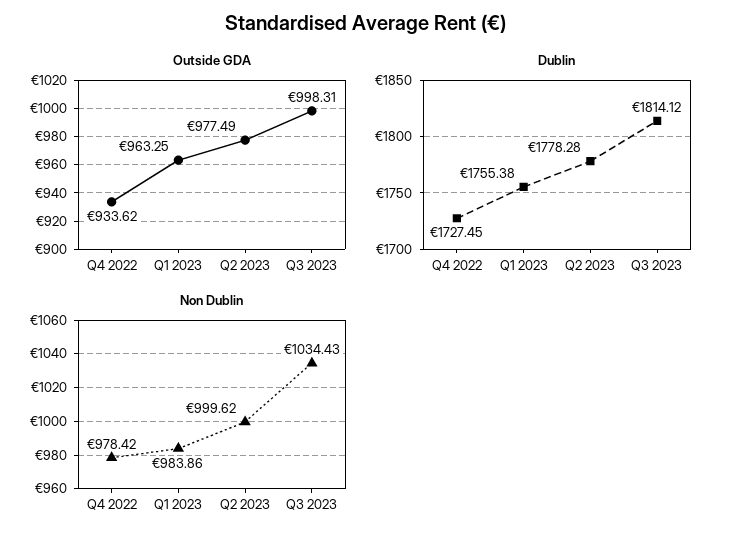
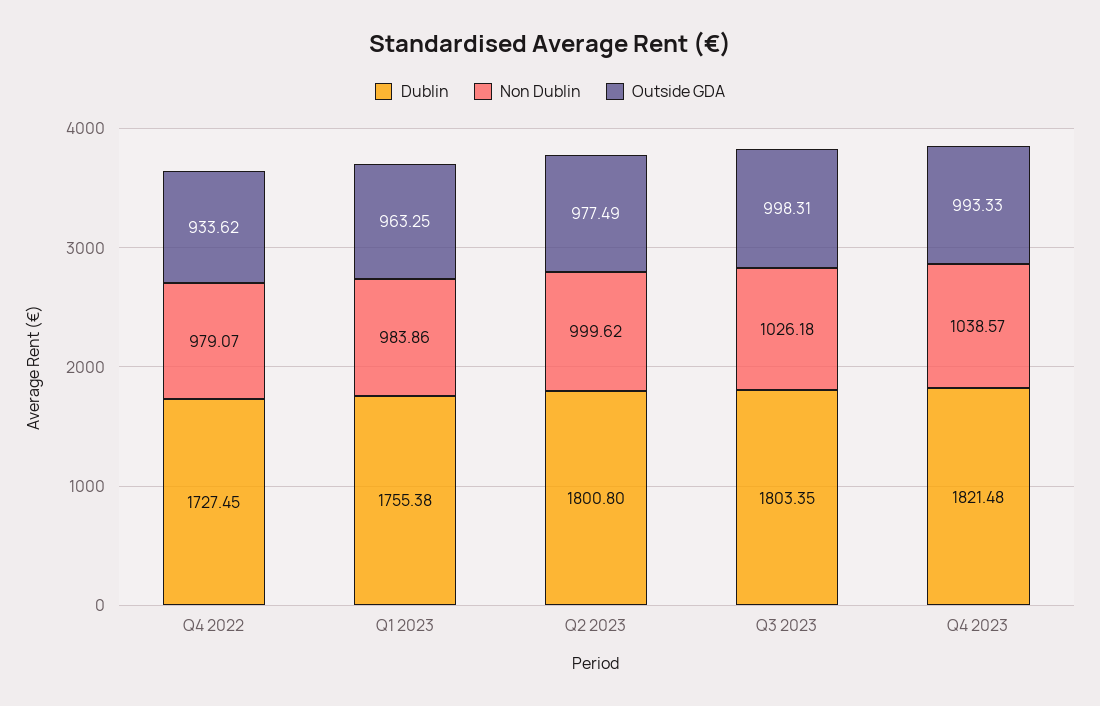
Dublin, Q2 2023: 1778.28 -> 1800.8
Dublin, Q3 2023: 1814.12 -> 1803.35
Non Dublin, Q4 2022: 978.42 -> 979.07
Non Dublin, Q3 2023: 1034.43 -> 1026.18
Dublin, Q4 2023: none -> 1821.48
Non Dublin, Q4 2023: none -> 1038.57
Outside GDA, Q4 2023: none -> 993.33

